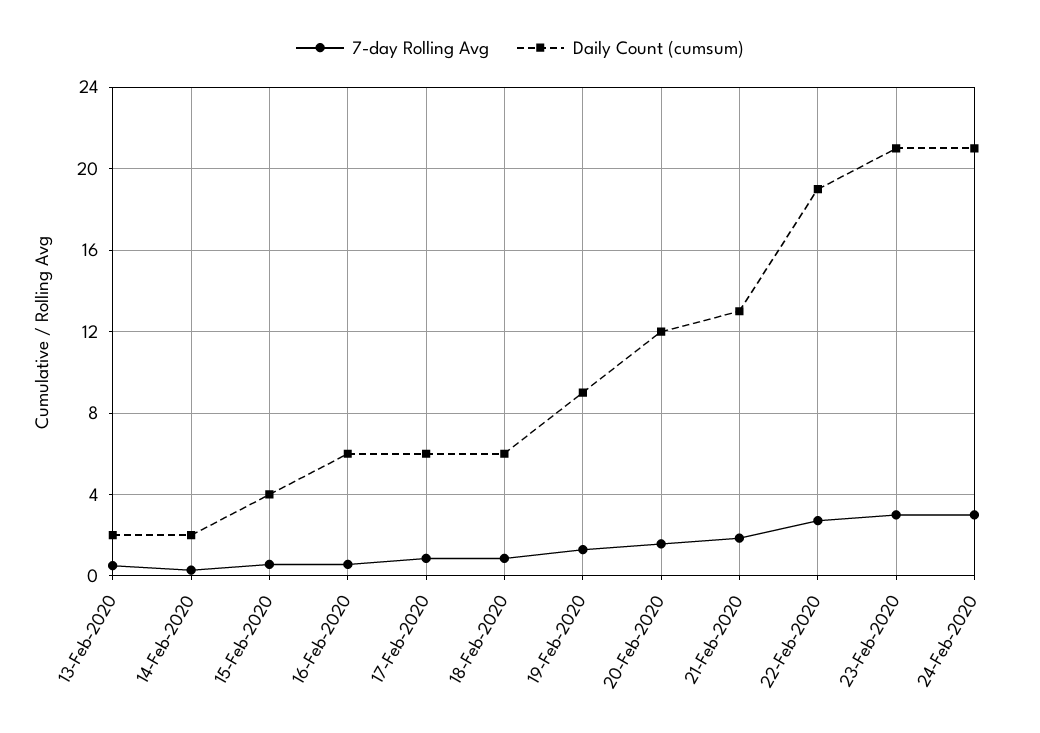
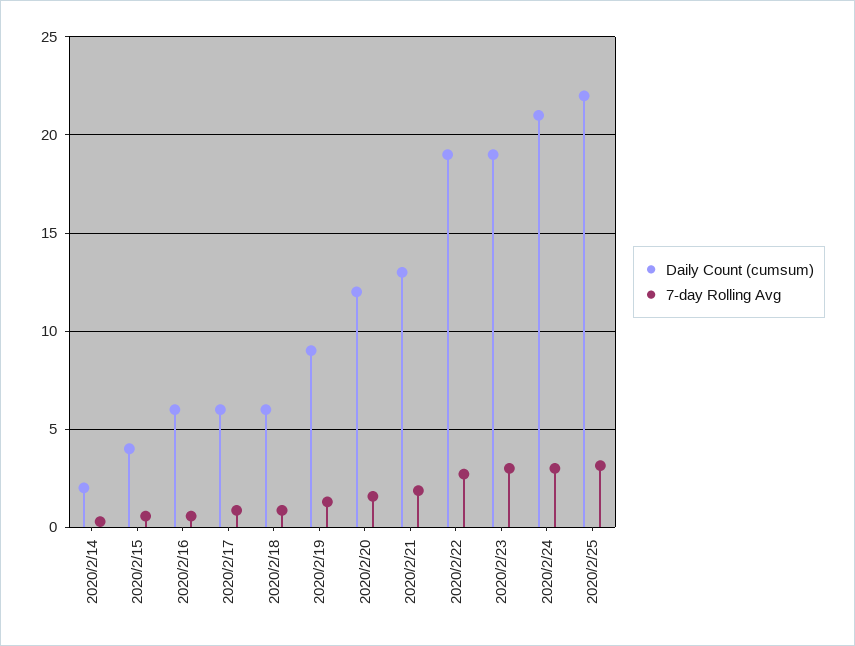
7-day Rolling Avg, 13-Feb-2020: 0.5 -> none
Daily Count (cumsum), 13-Feb-2020: 2 -> none
Daily Count (cumsum), 23-Feb-2020: 21 -> 19
Daily Count (cumsum), 2020/2/25: none -> 22
7-day Rolling Avg, 2020/2/25: none -> 3

